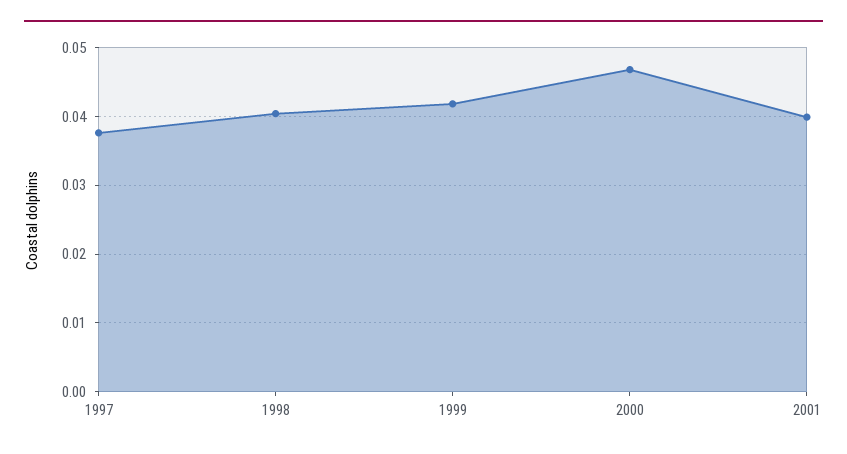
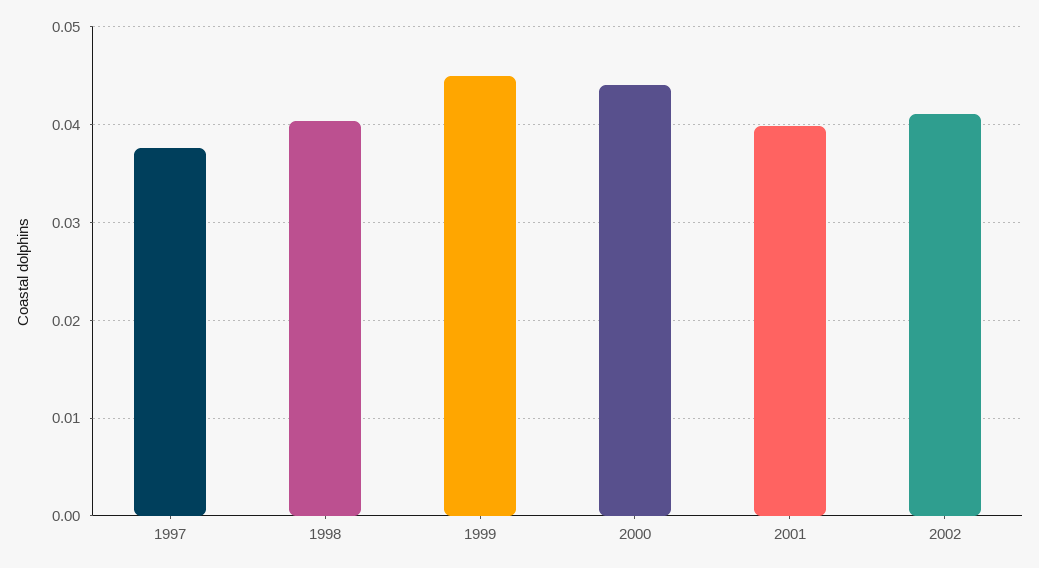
1999: 0.042 -> 0.045
2000: 0.047 -> 0.044
2002: none -> 0.041

